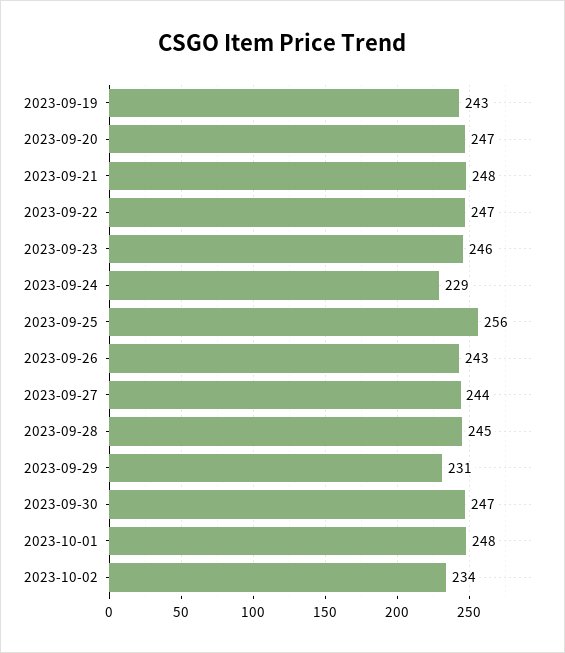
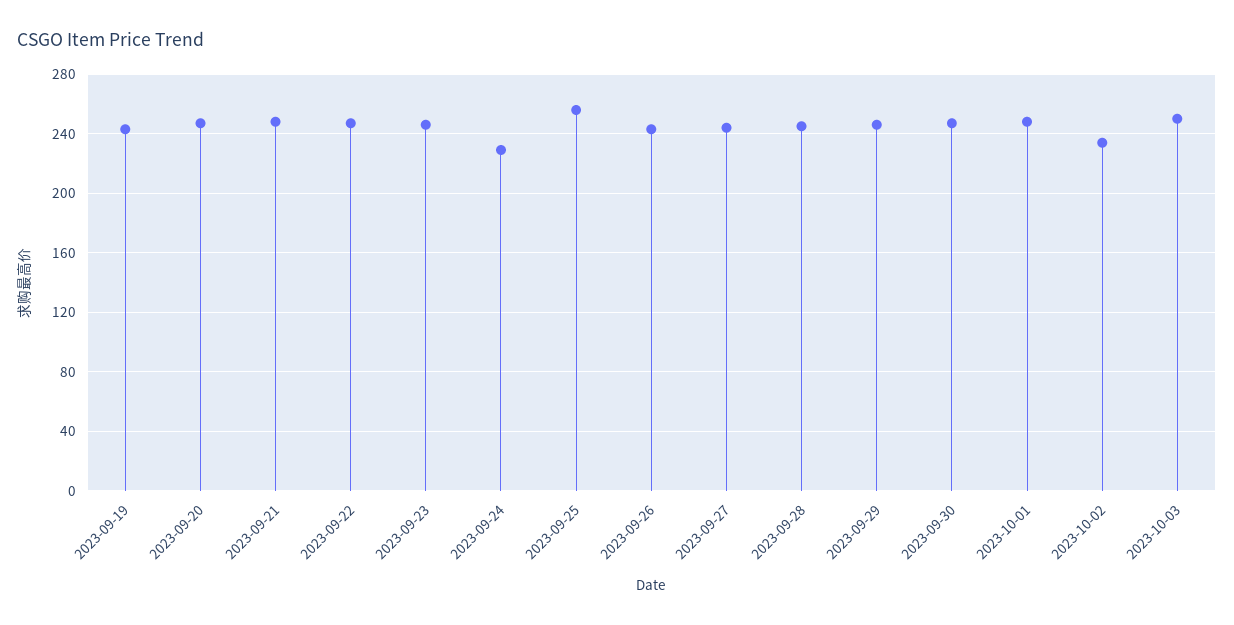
2023-09-29: 231 -> 245
2023-10-03: none -> 250

